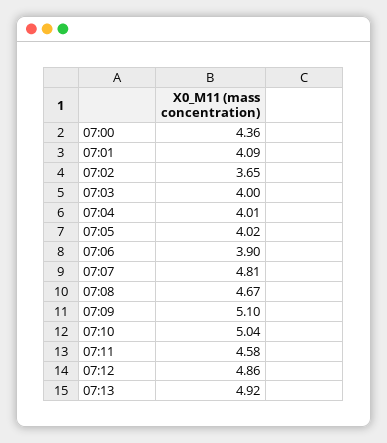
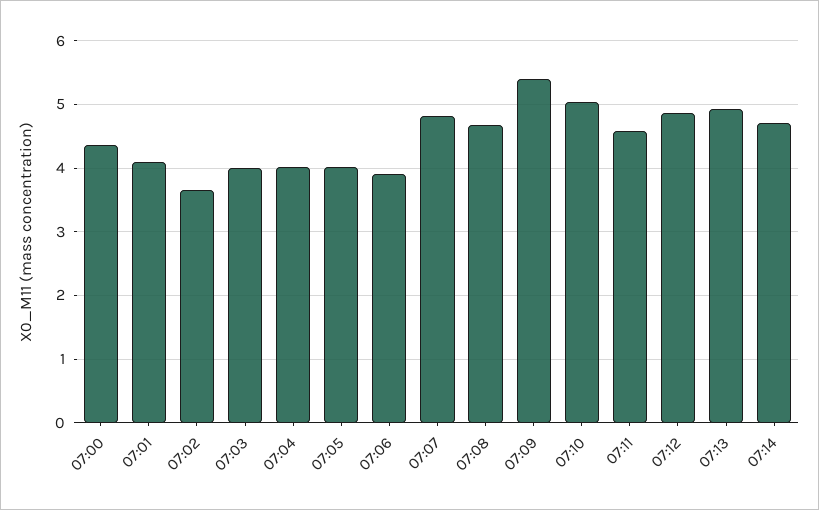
07:09: 5.1 -> 5.4
07:14: none -> 4.7

